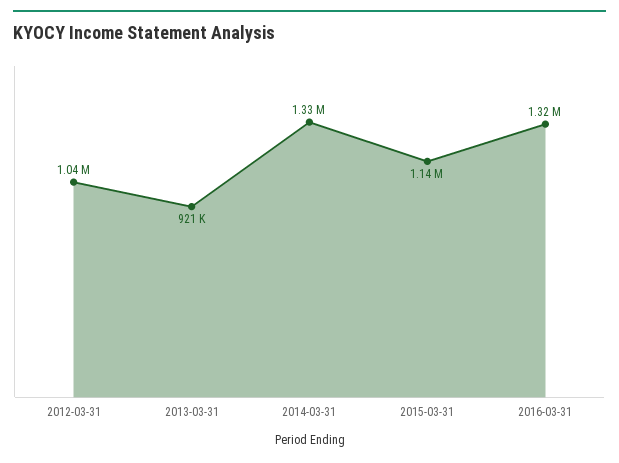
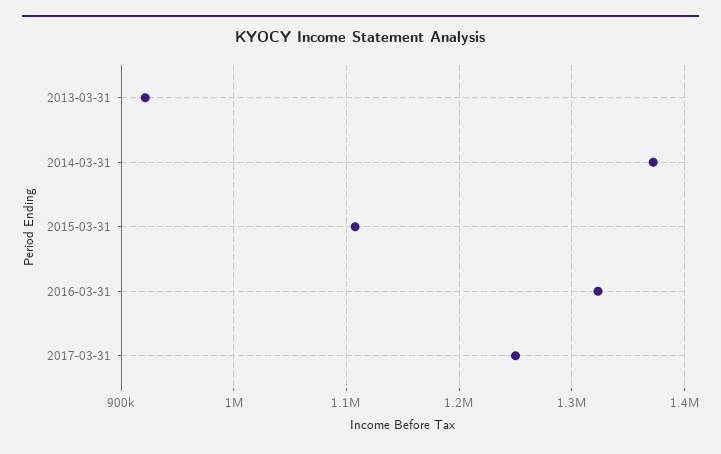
2012-03-31: 1040000 -> none
2014-03-31: 1330000 -> 1370000
2015-03-31: 1140000 -> 1110000
2017-03-31: none -> 1250000

